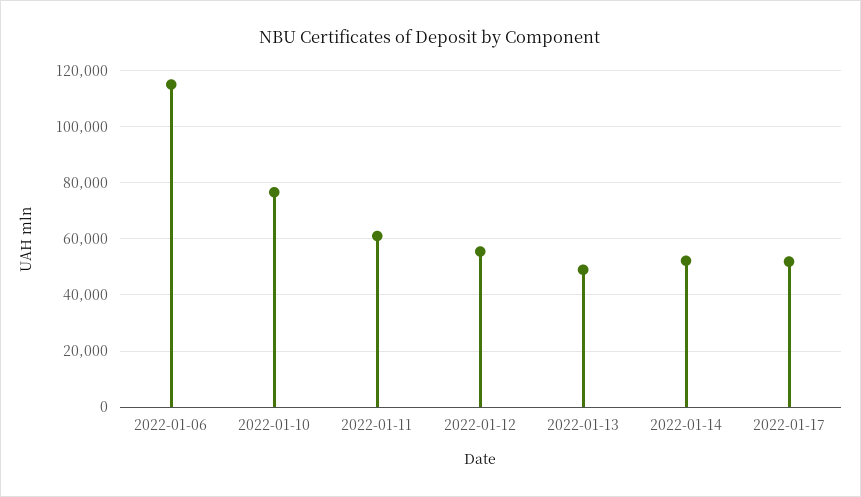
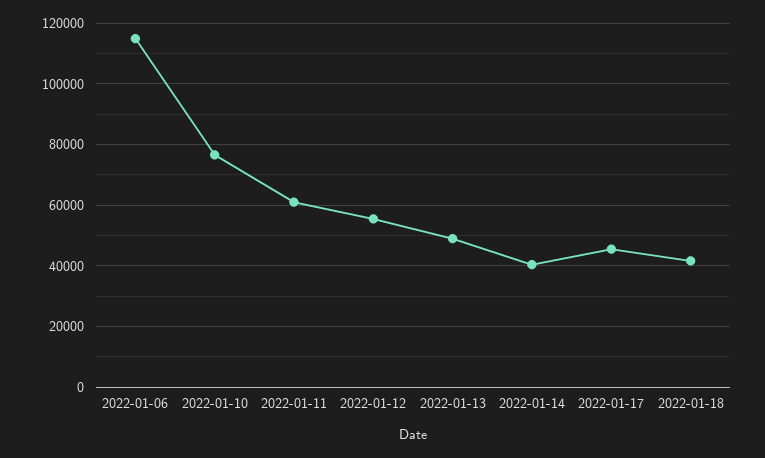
2022-01-14: 52500 -> 40000
2022-01-17: 52500 -> 46000
2022-01-18: none -> 42000

